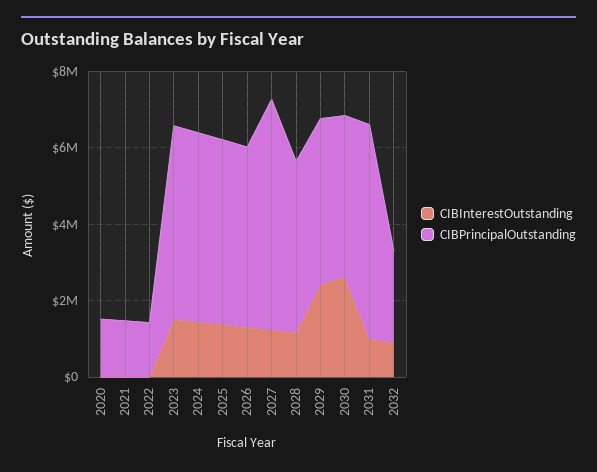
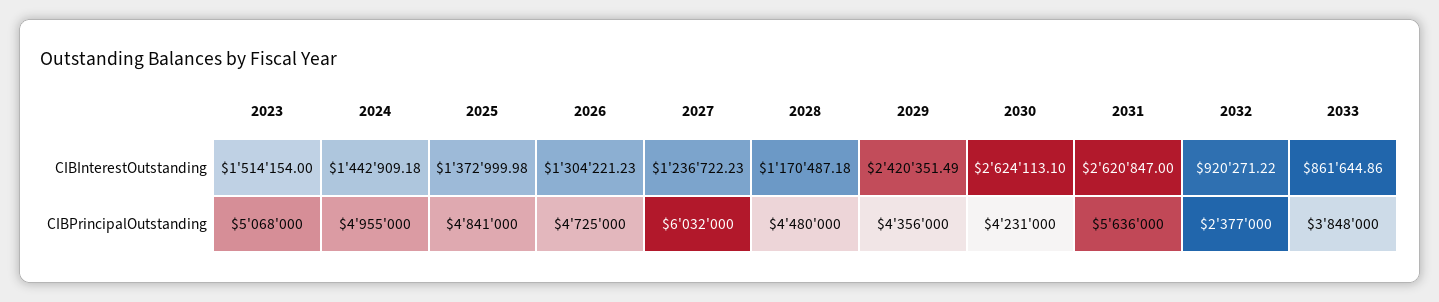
CIBInterestOutstanding, 2020: 0 -> none
CIBPrincipalOutstanding, 2020: 1500000 -> none
CIBInterestOutstanding, 2021: 0 -> none
CIBPrincipalOutstanding, 2021: 1500000 -> none
CIBInterestOutstanding, 2022: 0 -> none
CIBPrincipalOutstanding, 2022: 1500000 -> none
CIBInterestOutstanding, 2031: 1000000 -> 2620847
CIBInterestOutstanding, 2033: none -> 861644.86
CIBPrincipalOutstanding, 2033: none -> 3848000

